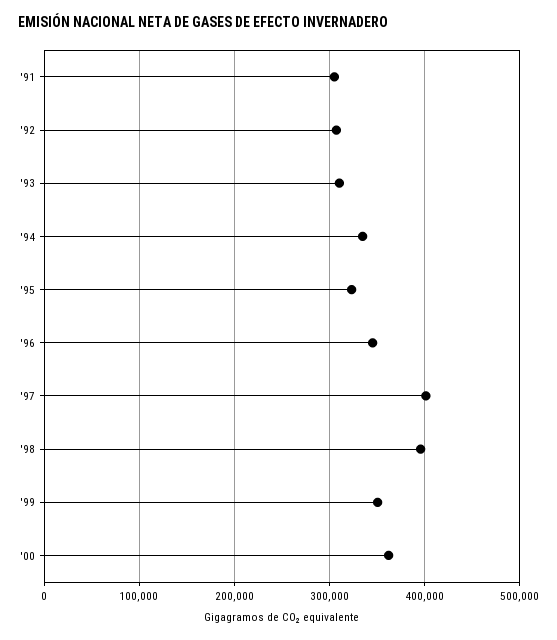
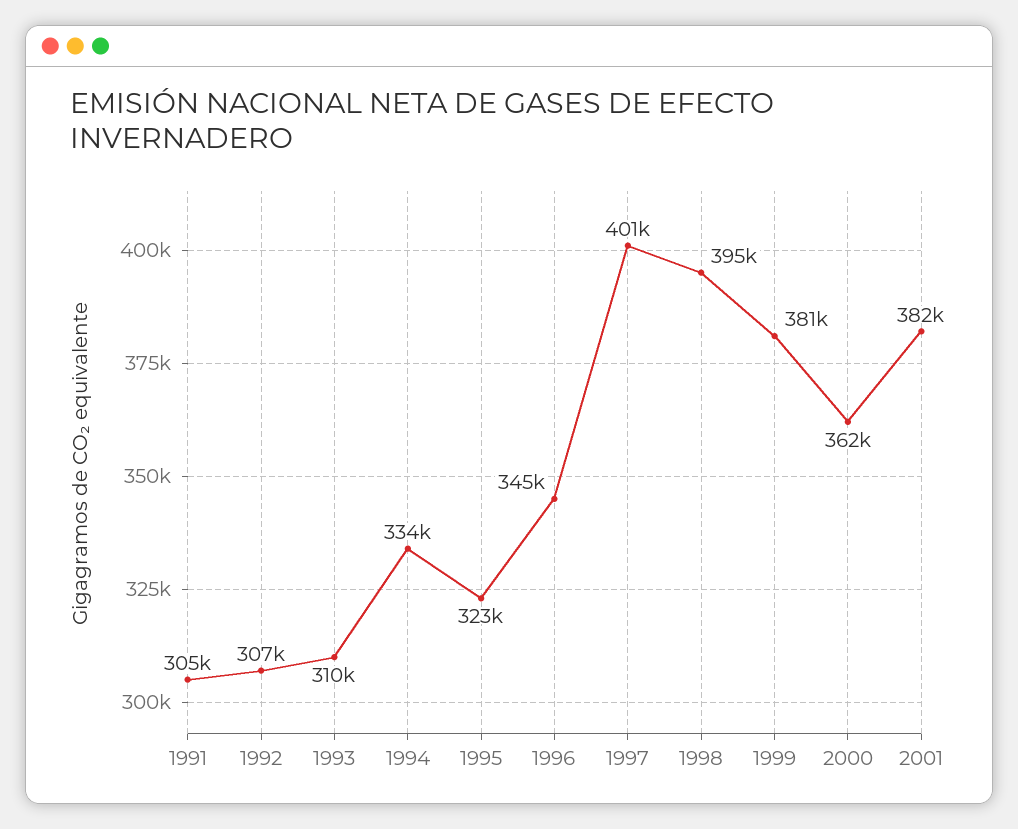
'99: 350000 -> 381000
2001: none -> 382000

